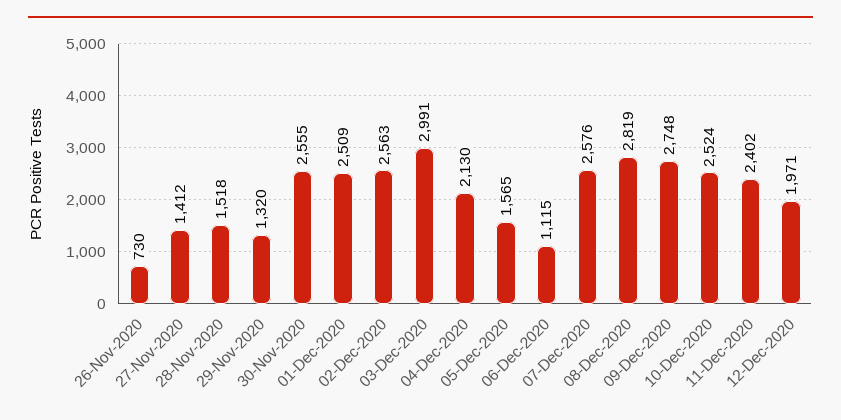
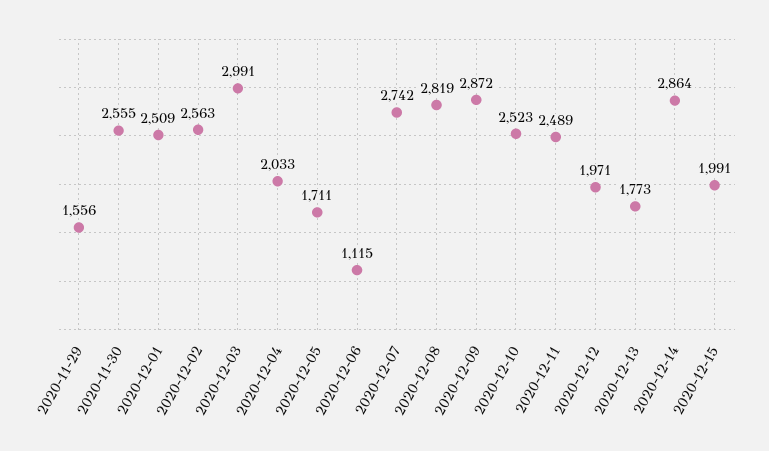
26-Nov-2020: 730 -> none
27-Nov-2020: 1412 -> none
28-Nov-2020: 1518 -> none
29-Nov-2020: 1320 -> 1556
04-Dec-2020: 2130 -> 2033
05-Dec-2020: 1565 -> 1711
07-Dec-2020: 2576 -> 2742
09-Dec-2020: 2748 -> 2872
10-Dec-2020: 2524 -> 2523
11-Dec-2020: 2402 -> 2489
2020-12-13: none -> 1773
2020-12-14: none -> 2864
2020-12-15: none -> 1991

